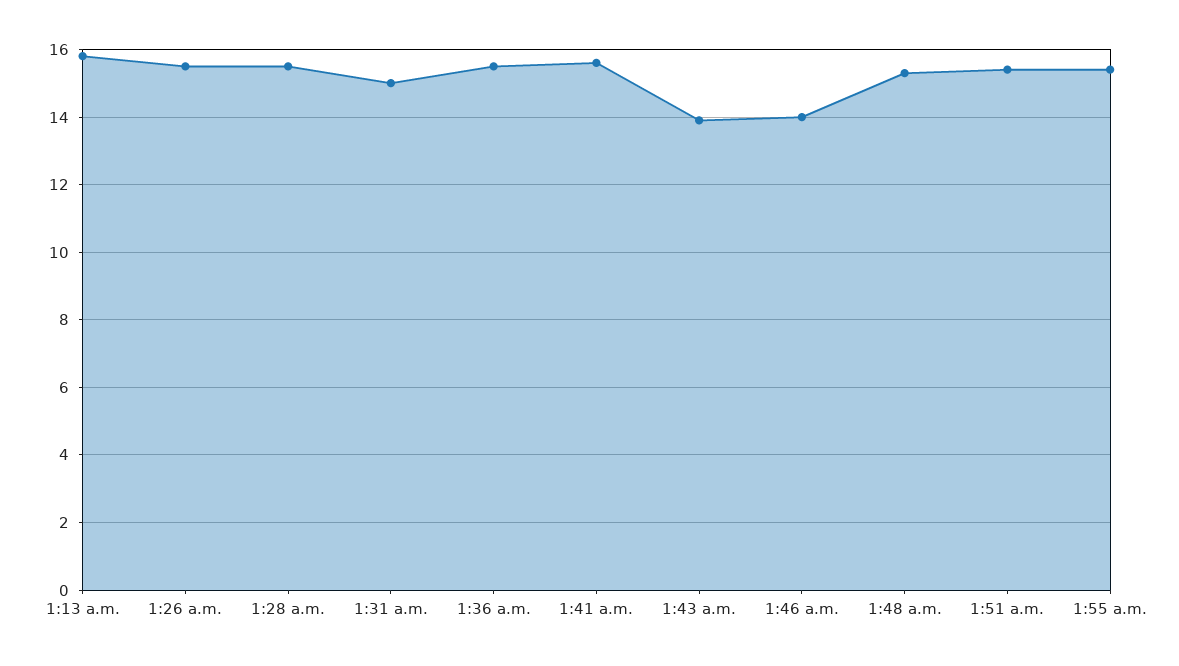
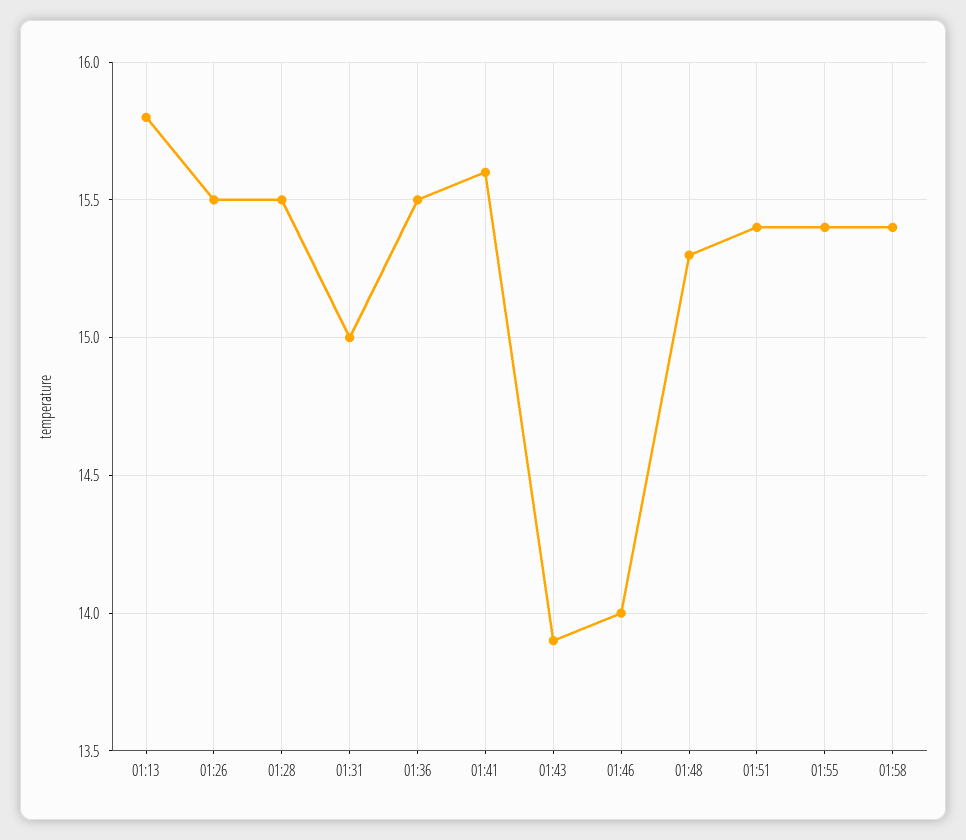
01:58: none -> 15.4

